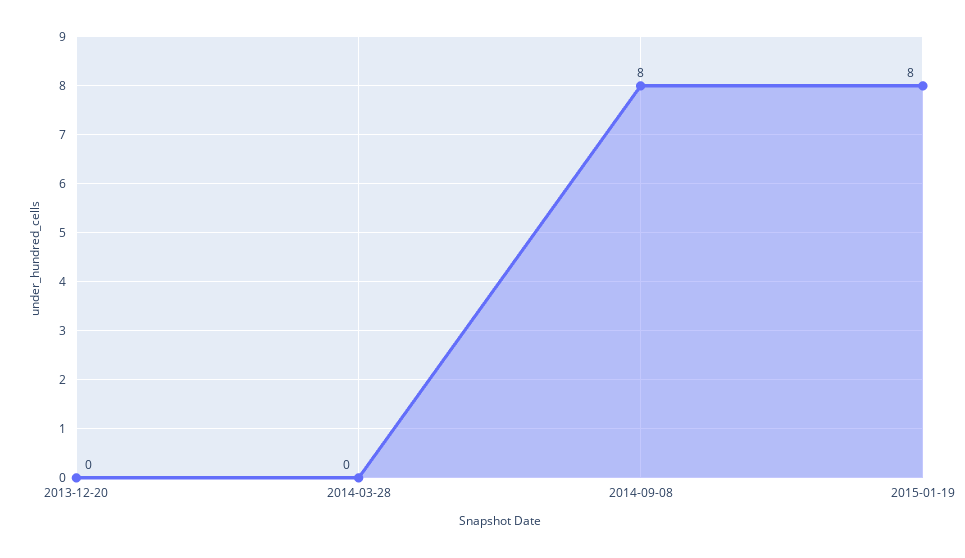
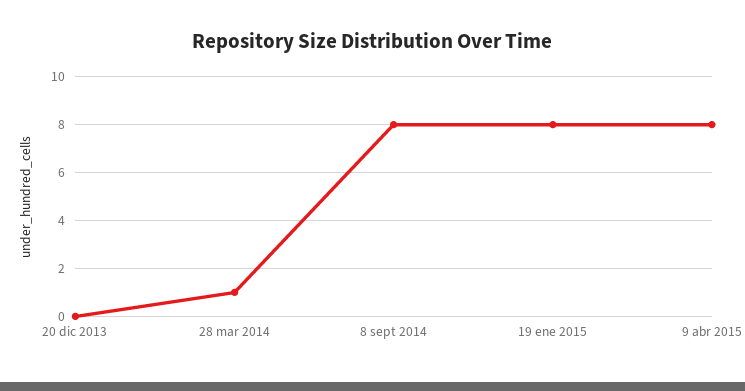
2014-03-28: 0 -> 1
9 abr 2015: none -> 8

